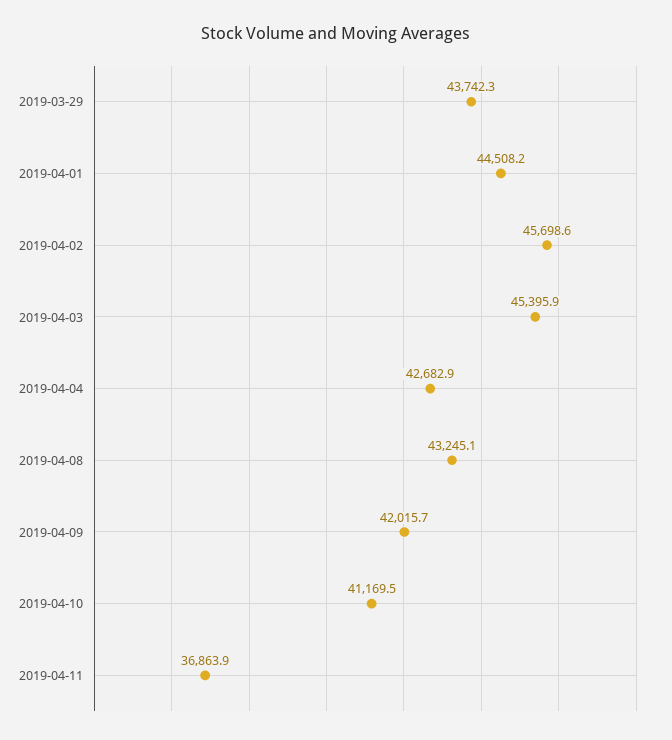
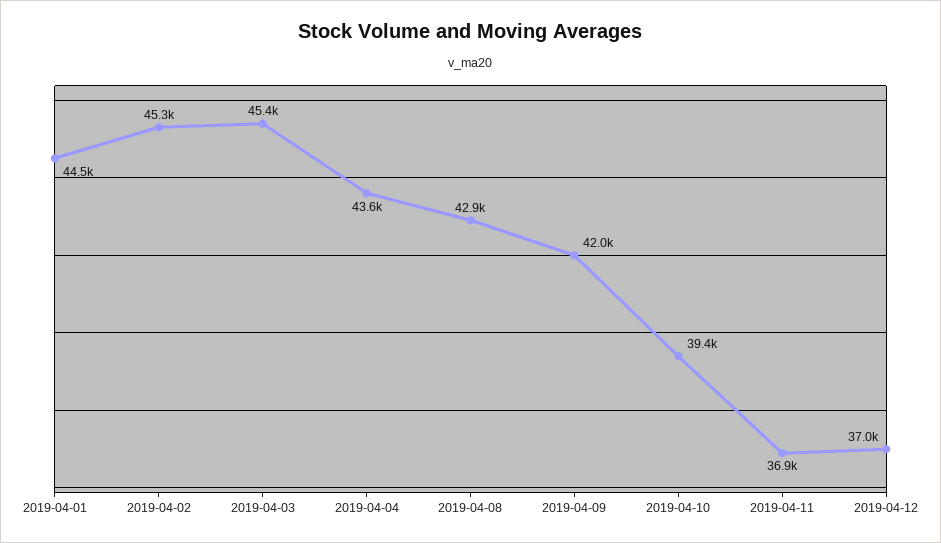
2019-03-29: 43742.3 -> none
2019-04-02: 45698.6 -> 45300
2019-04-04: 42682.9 -> 43600
2019-04-08: 43245.1 -> 42900
2019-04-10: 41169.5 -> 39400
2019-04-12: none -> 37000

